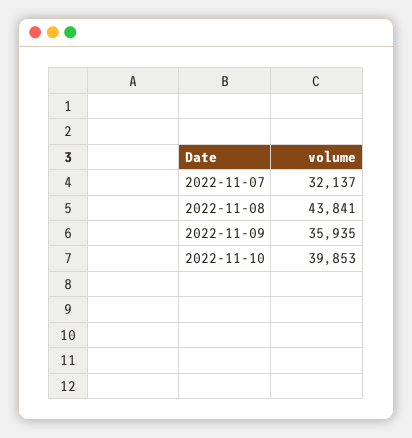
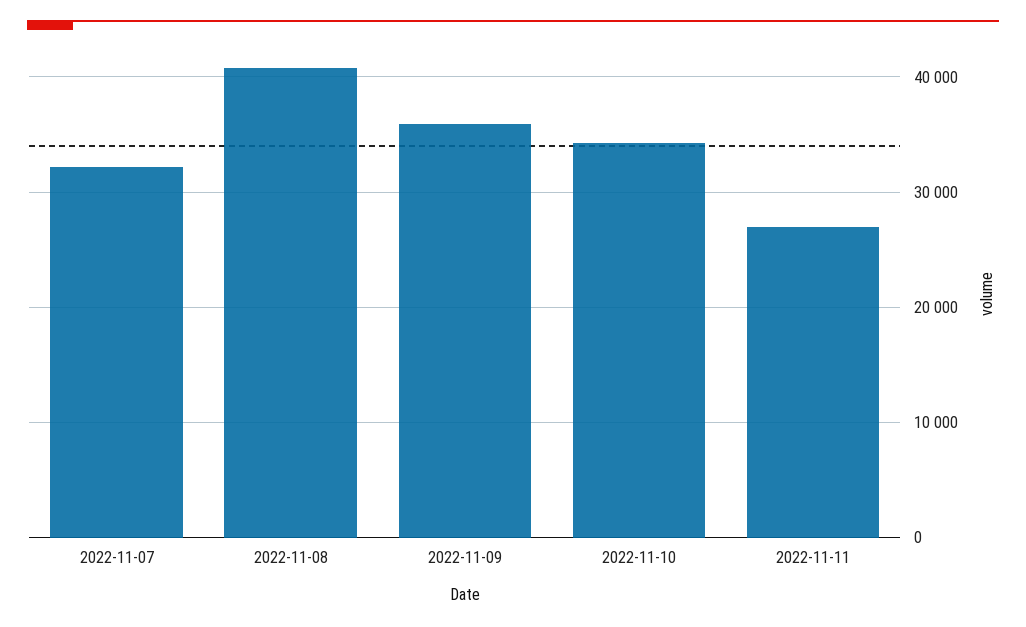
2022-11-08: 43841 -> 41000
2022-11-10: 39853 -> 34000
2022-11-11: none -> 27000

